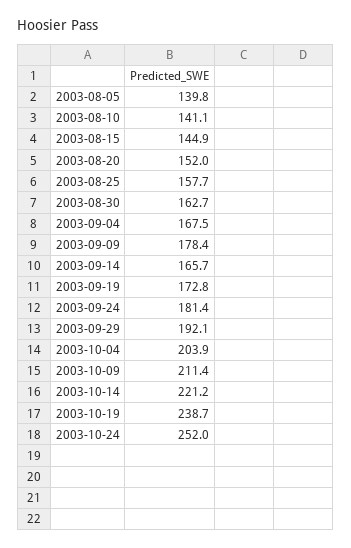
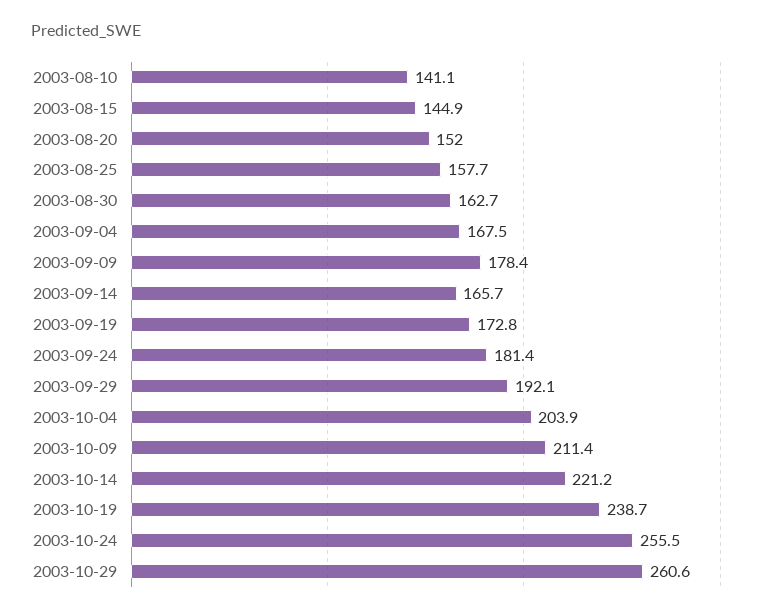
2003-08-05: 139.8 -> none
2003-10-24: 252 -> 255.5
2003-10-29: none -> 260.6

